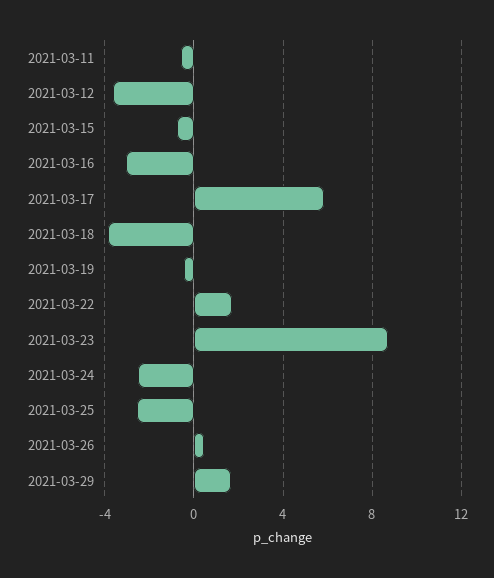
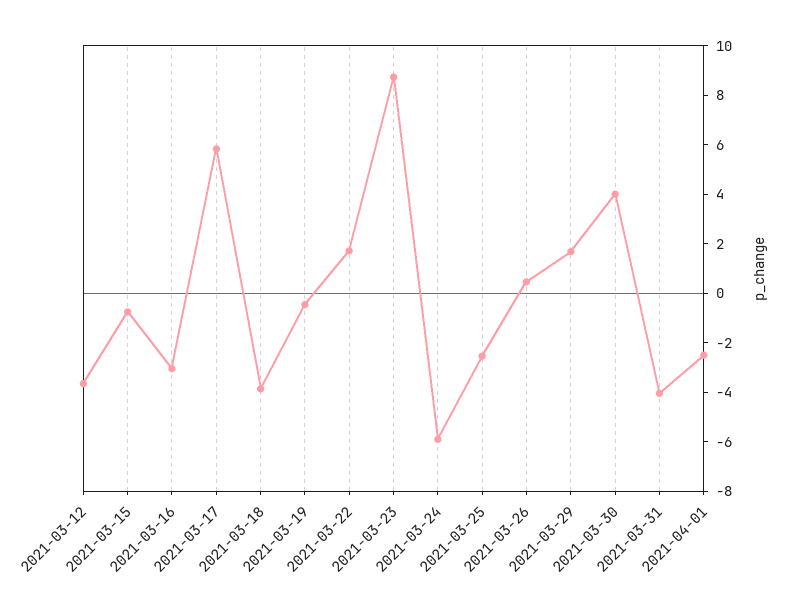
2021-03-11: -0.5 -> none
2021-03-24: -2.5 -> -6
2021-03-30: none -> 4
2021-03-31: none -> -4
2021-04-01: none -> -2.5

